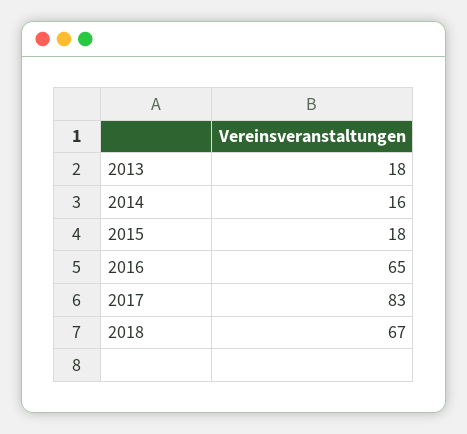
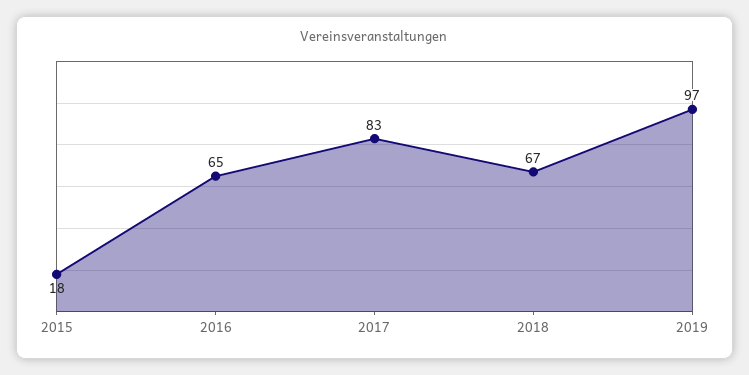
2013: 18 -> none
2014: 16 -> none
2019: none -> 97

